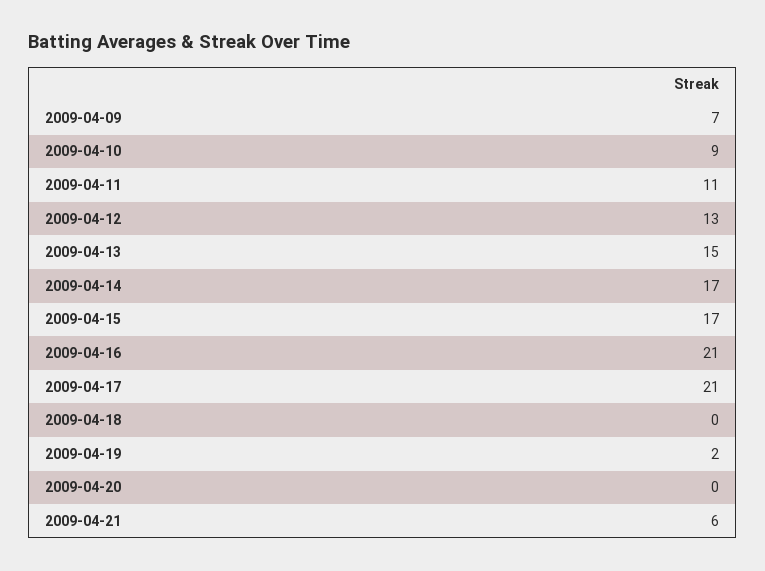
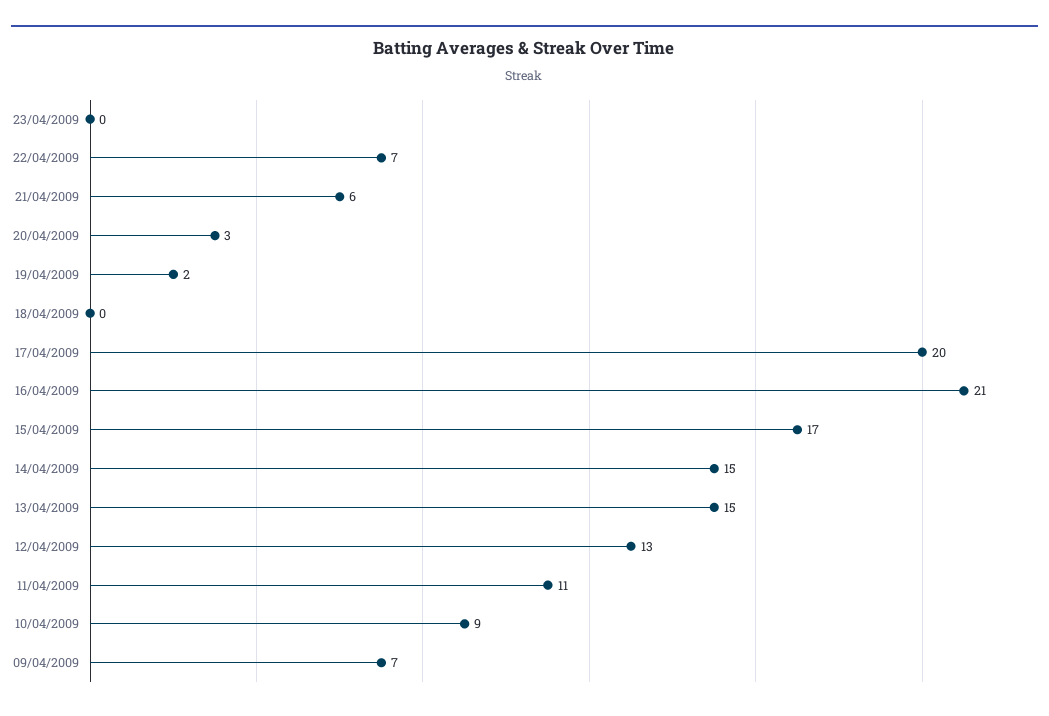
2009-04-14: 17 -> 15
2009-04-17: 21 -> 20
2009-04-20: 0 -> 3
23/04/2009: none -> 0
22/04/2009: none -> 7

